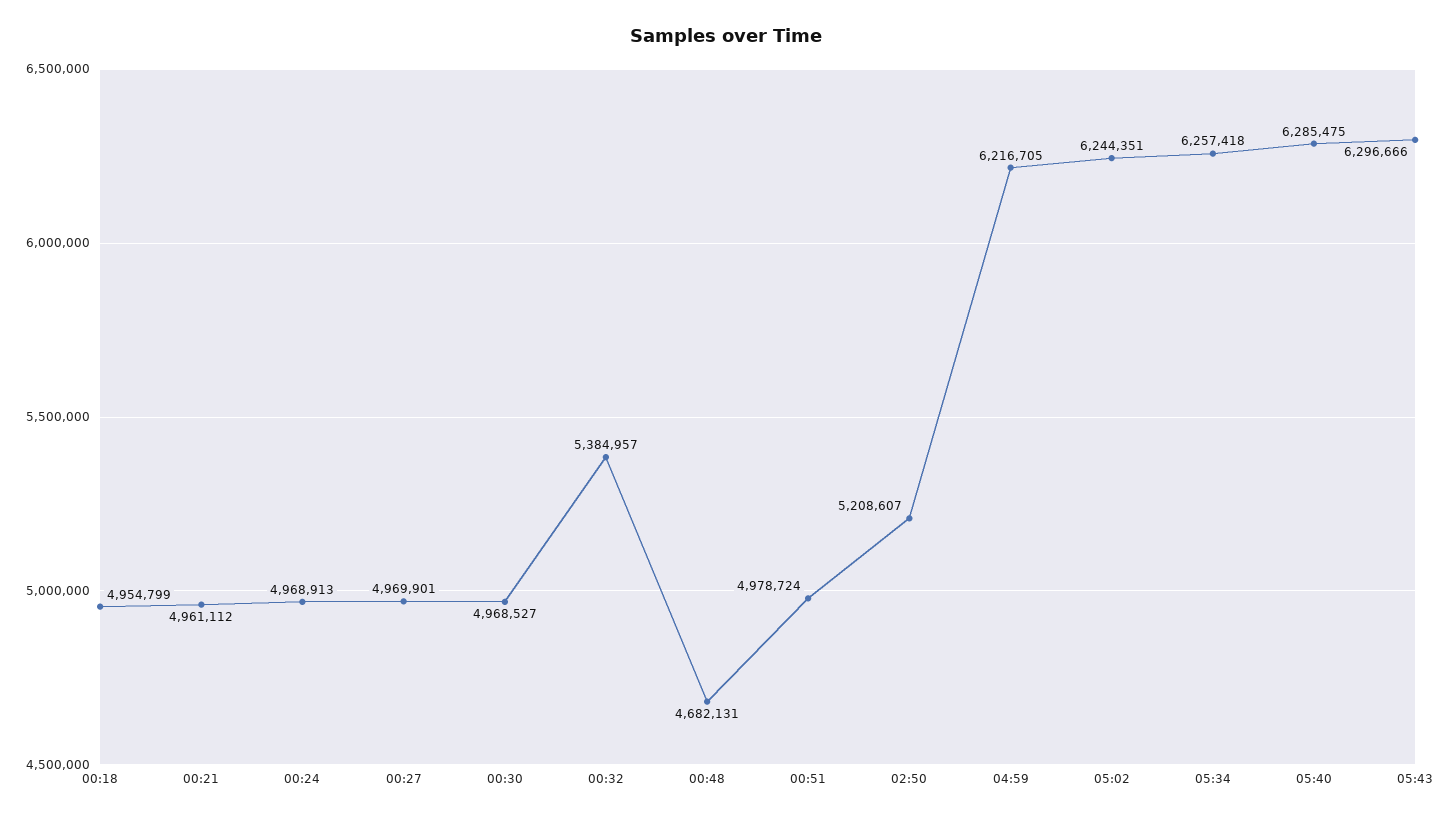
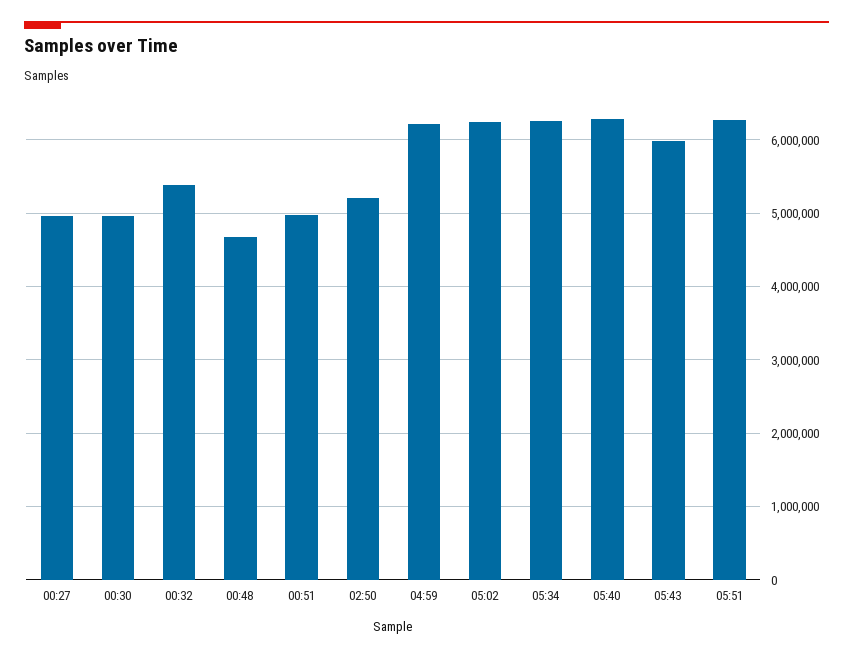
00:18: 4954799 -> none
00:21: 4961112 -> none
00:24: 4968913 -> none
05:43: 6296666 -> 6000000
05:51: none -> 6300000

